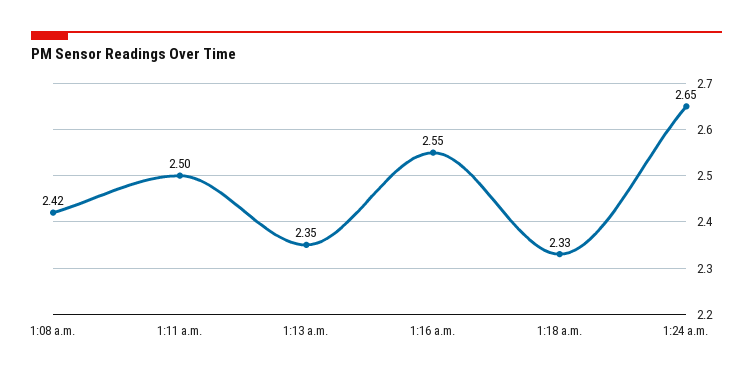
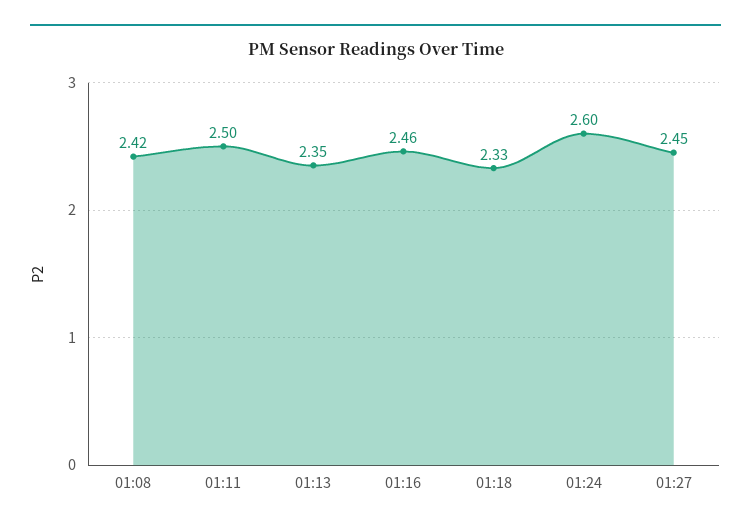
1:16 a.m.: 2.55 -> 2.46
1:24 a.m.: 2.65 -> 2.6
01:27: none -> 2.45

